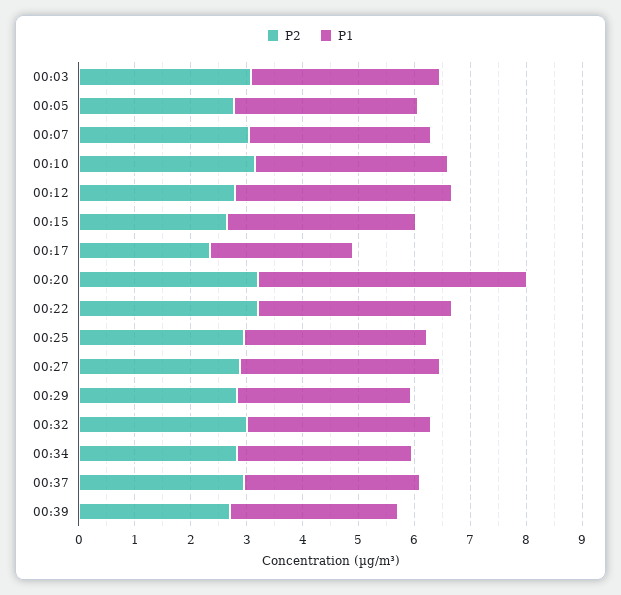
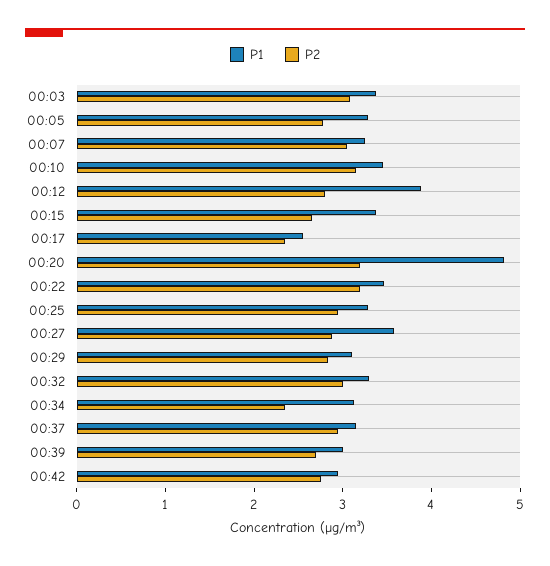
P2, 00:34: 2.8 -> 2.4
P1, 00:42: none -> 3
P2, 00:42: none -> 2.8

